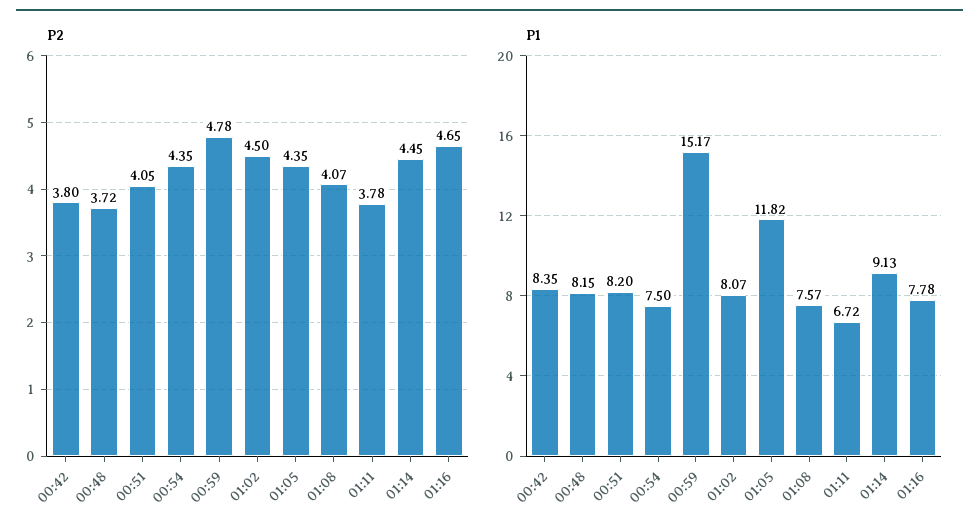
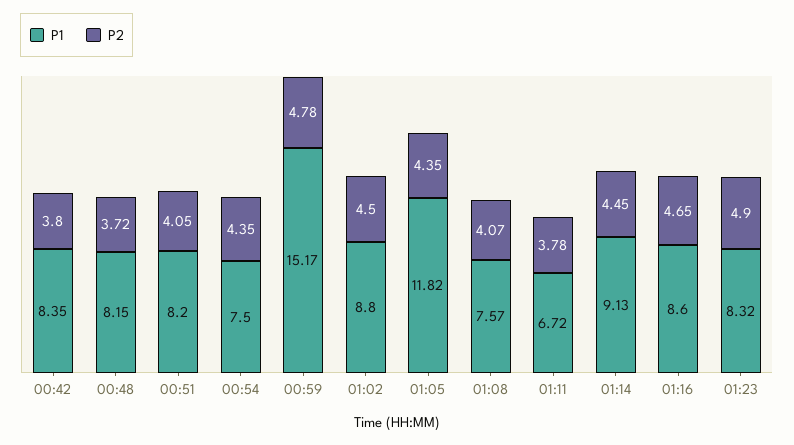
P1, 01:02: 8.07 -> 8.8
P1, 01:16: 7.78 -> 8.6
P1, 01:23: none -> 8.32
P2, 01:23: none -> 4.9

